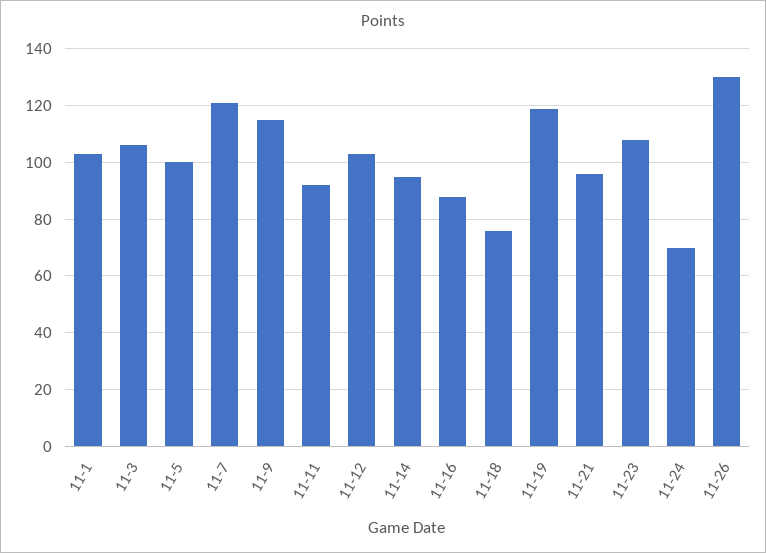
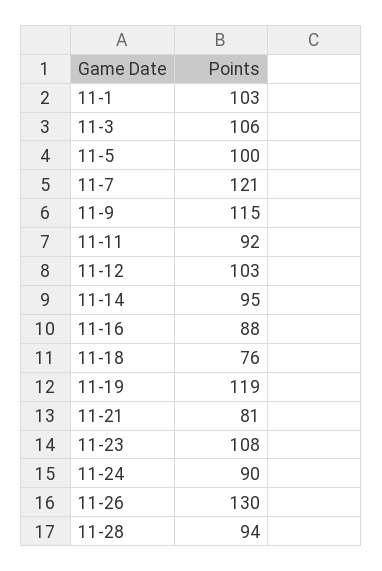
11-21: 95 -> 81
11-24: 70 -> 90
11-28: none -> 94

